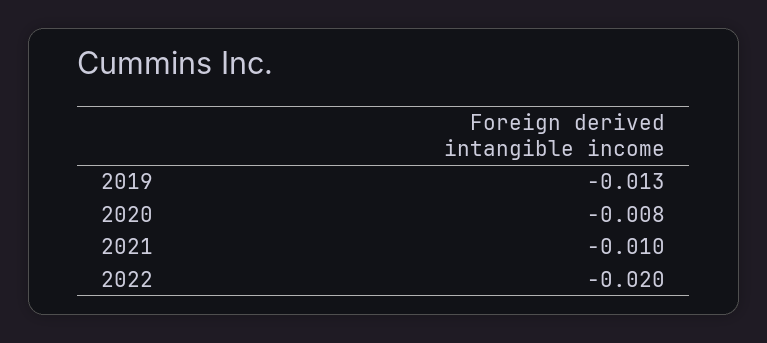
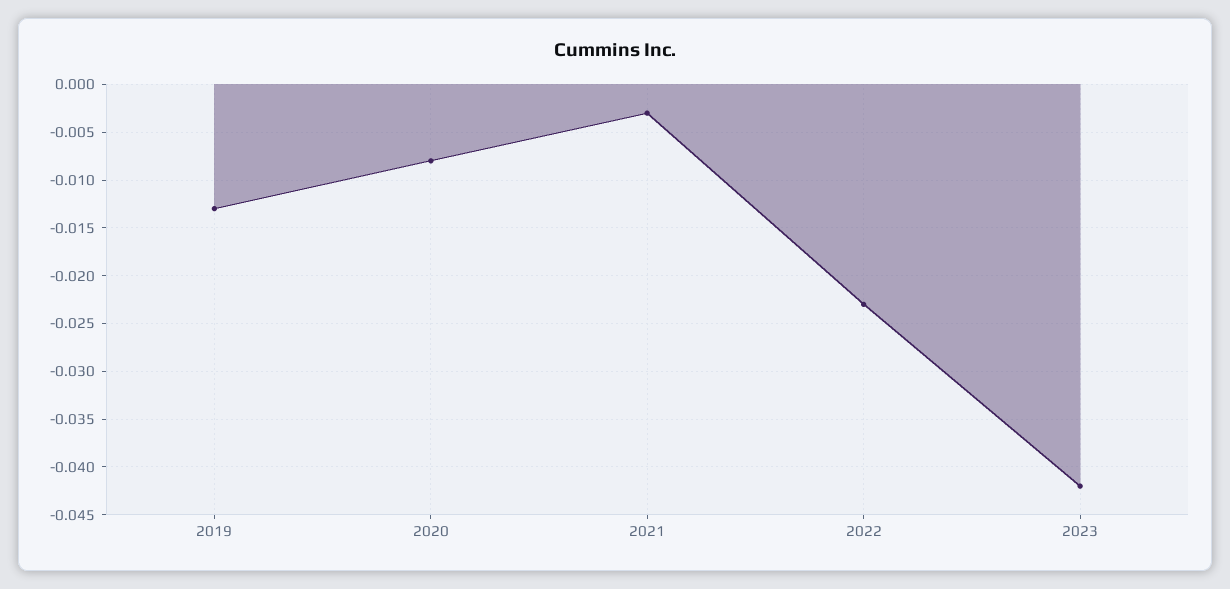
2021: -0.01 -> -0.003
2022: -0.02 -> -0.023
2023: none -> -0.042

